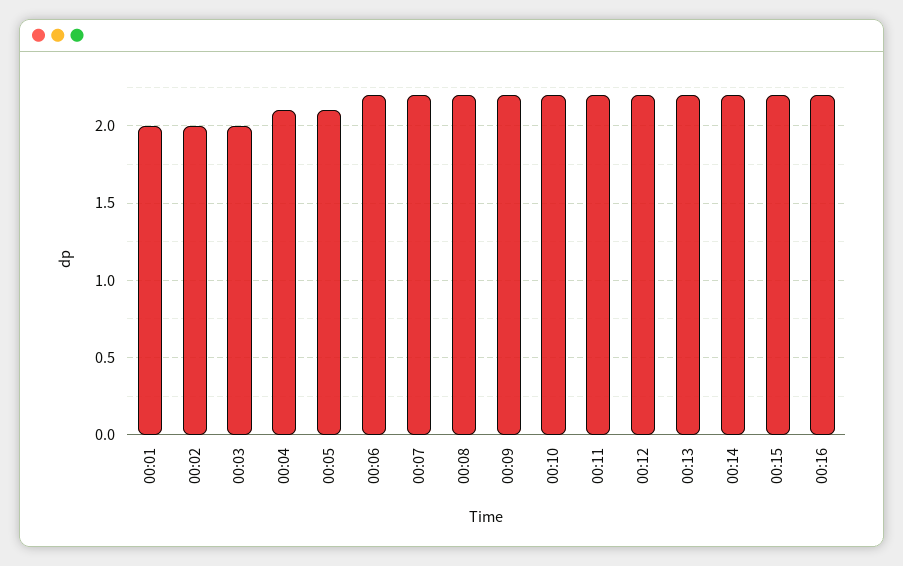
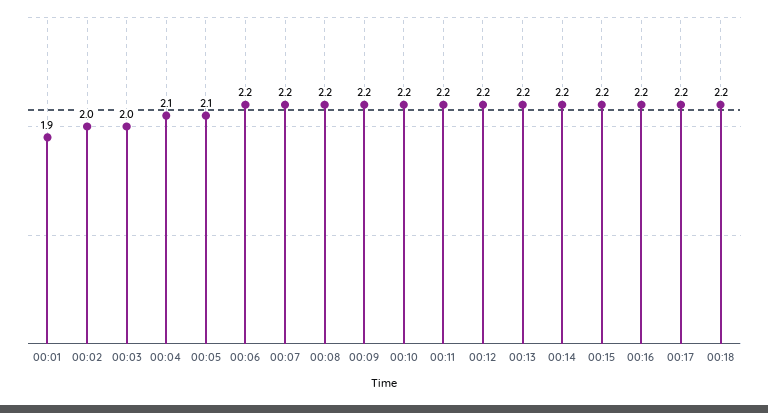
00:01: 2 -> 1.9
00:17: none -> 2.2
00:18: none -> 2.2

